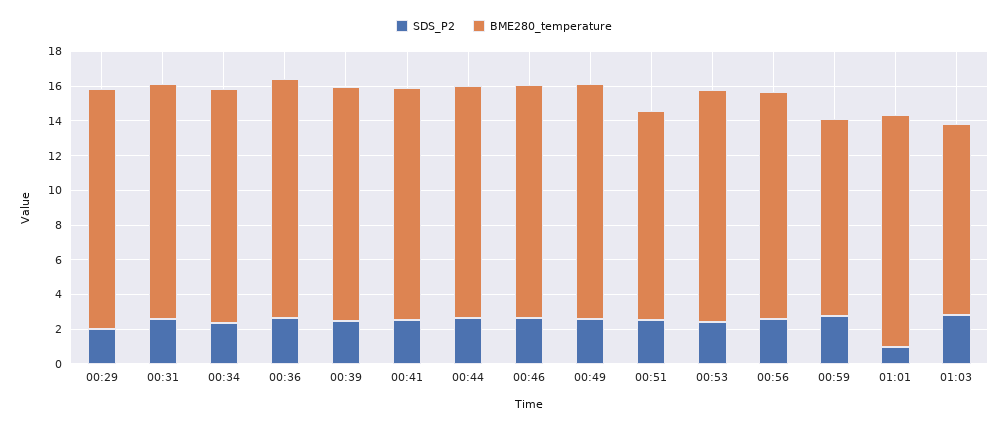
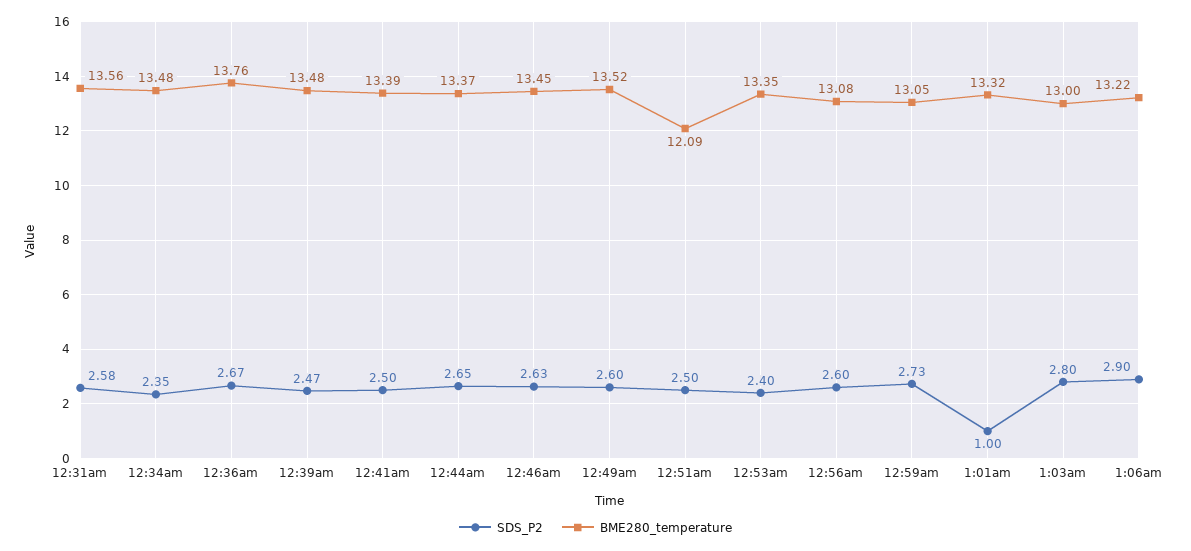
SDS_P2, 00:29: 2 -> none
BME280_temperature, 00:29: 14 -> none
BME280_temperature, 00:59: 11.5 -> 13.05
BME280_temperature, 01:03: 11 -> 13
SDS_P2, 1:06am: none -> 2.9
BME280_temperature, 1:06am: none -> 13.22

